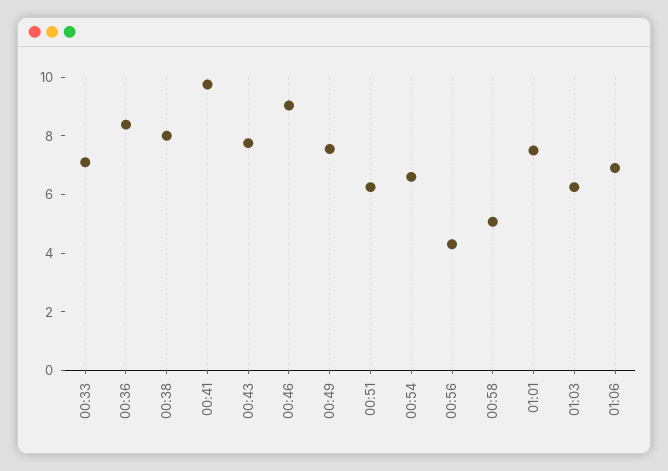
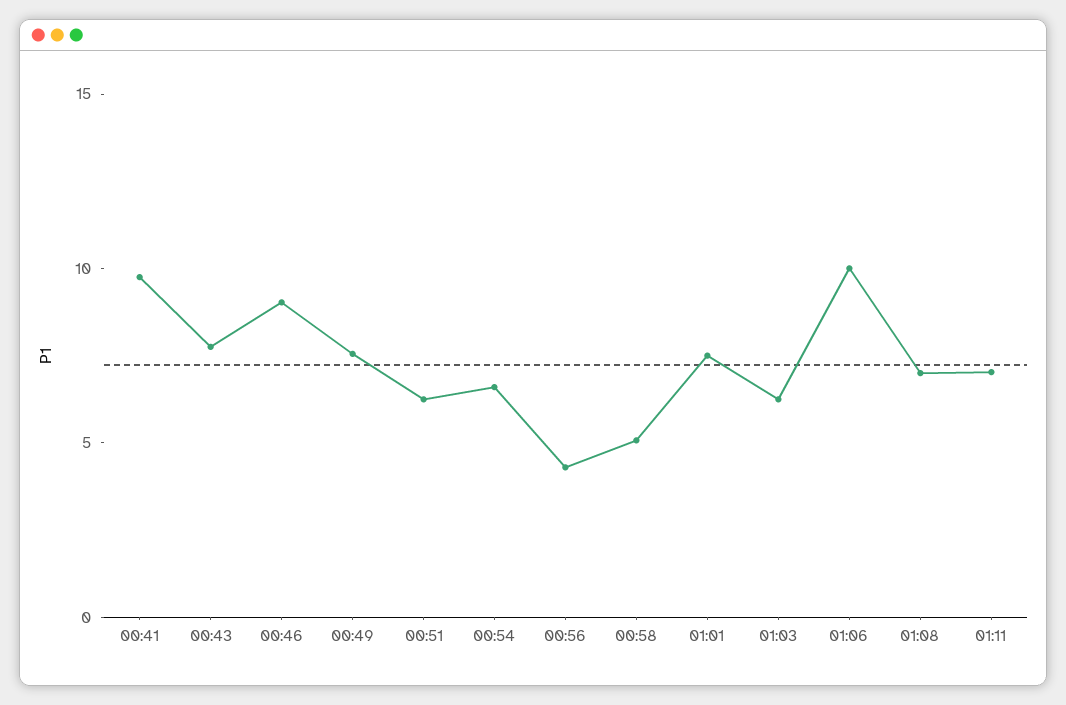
00:33: 7 -> none
00:36: 8.5 -> none
00:38: 8 -> none
01:06: 7 -> 10
01:08: none -> 7
01:11: none -> 7

